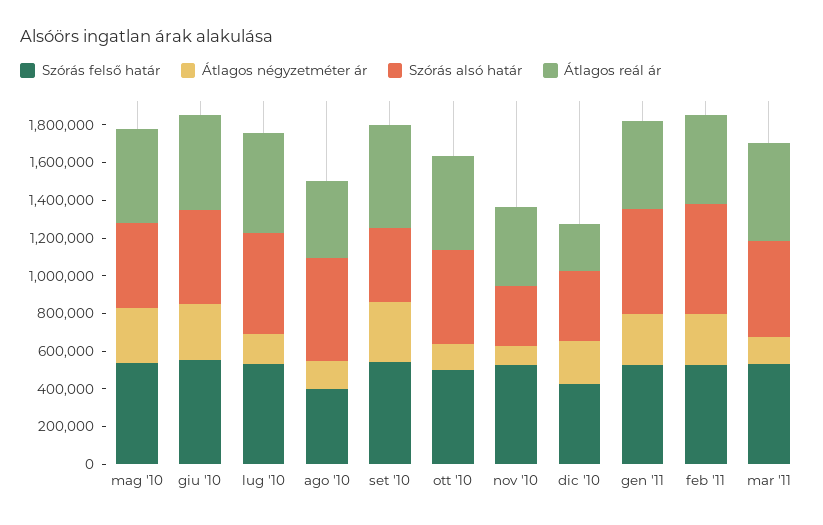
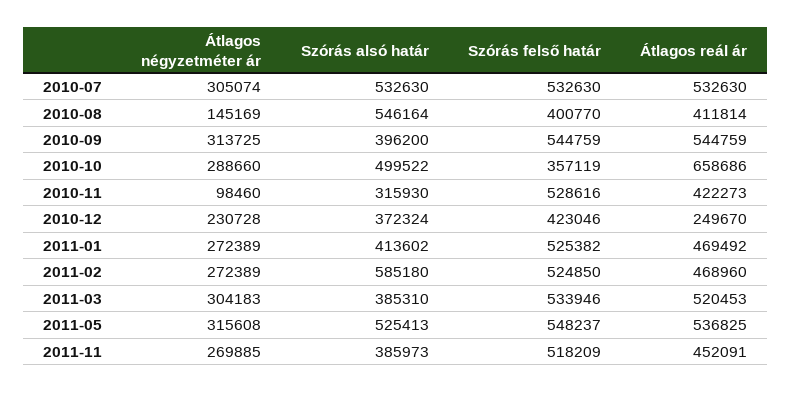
Szórás felső határ, mag '10: 550000 -> none
Átlagos négyzetméter ár, mag '10: 300000 -> none
Szórás alsó határ, mag '10: 450000 -> none
Átlagos reál ár, mag '10: 500000 -> none
Szórás felső határ, giu '10: 550000 -> none
Átlagos négyzetméter ár, giu '10: 300000 -> none
Szórás alsó határ, giu '10: 500000 -> none
Átlagos reál ár, giu '10: 500000 -> none
Átlagos négyzetméter ár, lug '10: 150000 -> 305074
Szórás felső határ, ott '10: 500000 -> 357119
Átlagos négyzetméter ár, ott '10: 150000 -> 288660
Átlagos reál ár, ott '10: 500000 -> 658686
Szórás alsó határ, gen '11: 550000 -> 413602
Átlagos négyzetméter ár, mar '11: 150000 -> 304183
Szórás alsó határ, mar '11: 500000 -> 385310
Átlagos négyzetméter ár, 2011-05: none -> 315608
Szórás alsó határ, 2011-05: none -> 525413
Szórás felső határ, 2011-05: none -> 548237
Átlagos reál ár, 2011-05: none -> 536825
Átlagos négyzetméter ár, 2011-11: none -> 269885
Szórás alsó határ, 2011-11: none -> 385973
Szórás felső határ, 2011-11: none -> 518209
Átlagos reál ár, 2011-11: none -> 452091

